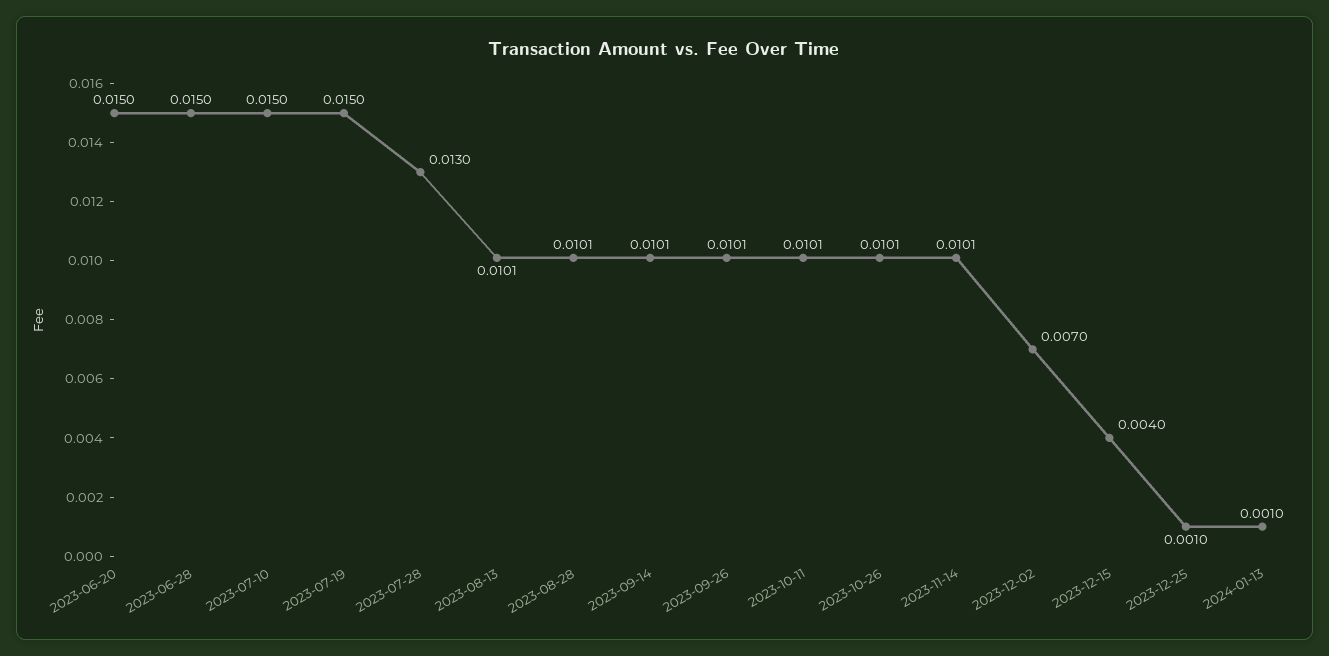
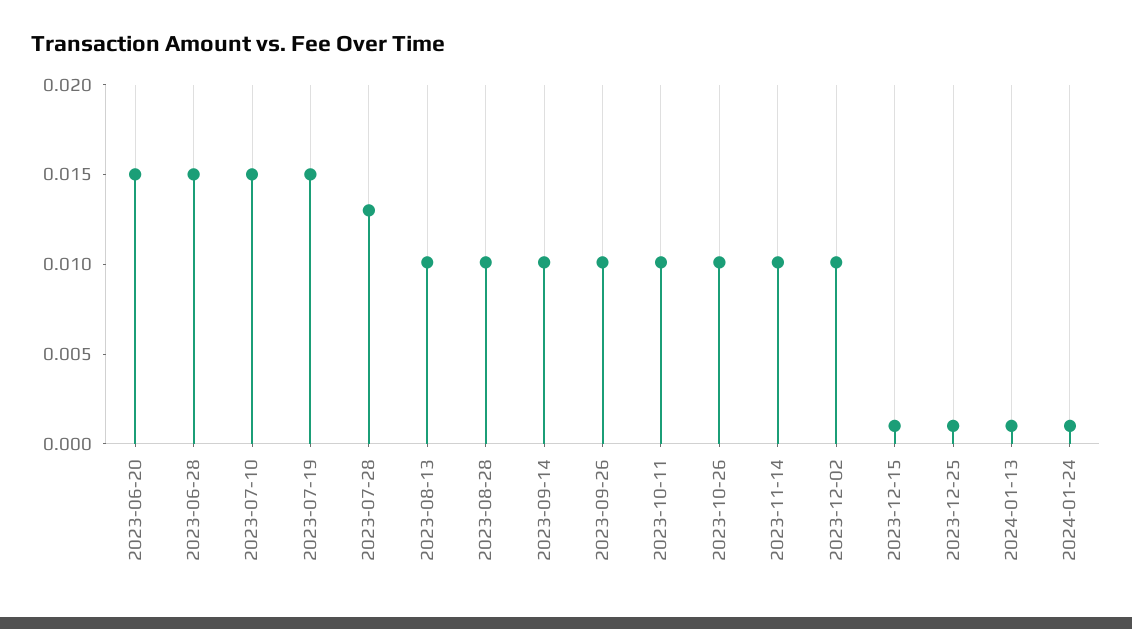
2023-12-02: 0.007 -> 0.01
2023-12-15: 0.004 -> 0.001
2024-01-24: none -> 0.001

